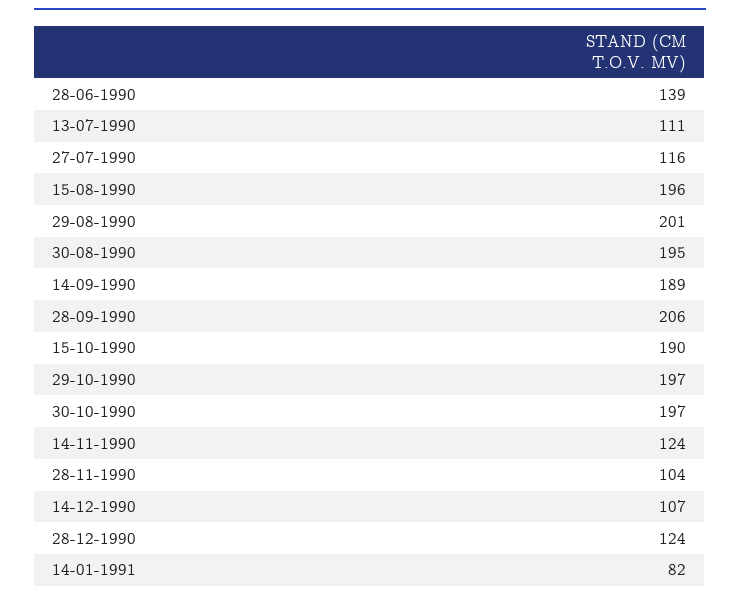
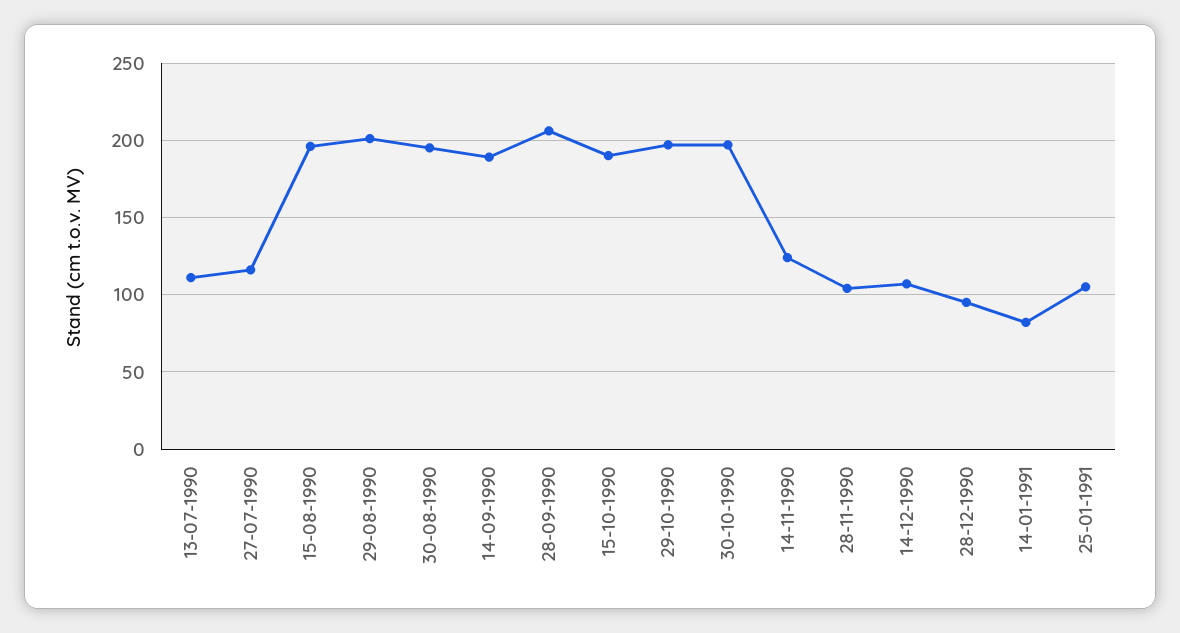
28-06-1990: 139 -> none
28-12-1990: 124 -> 95
25-01-1991: none -> 105

